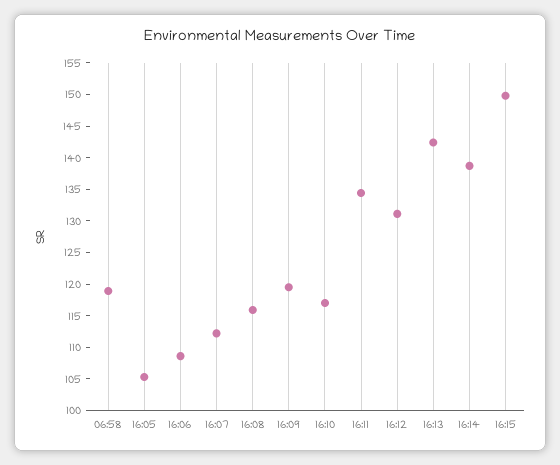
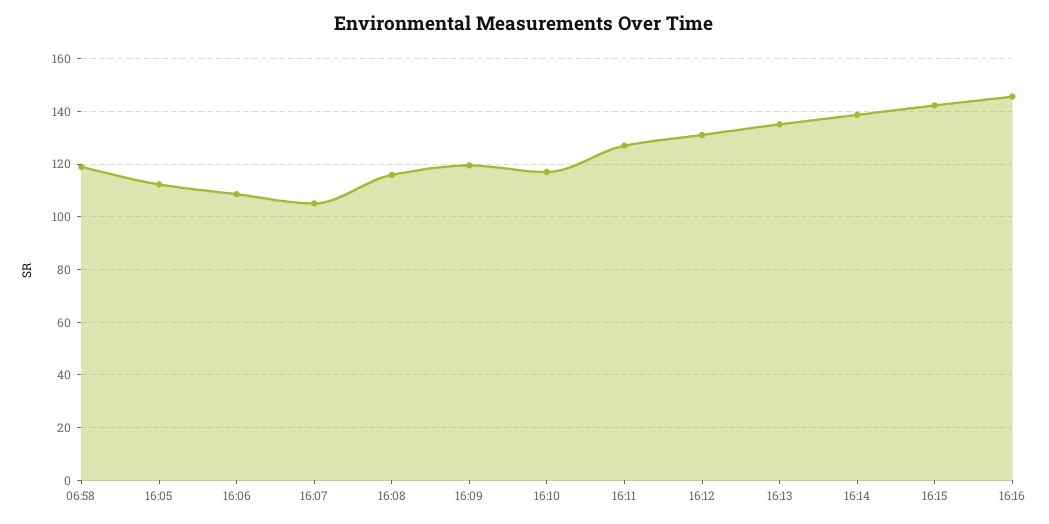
16:05: 105 -> 112.5
16:07: 112.5 -> 105
16:11: 135 -> 127.5
16:13: 142.5 -> 135
16:15: 150 -> 142.5
16:16: none -> 145

